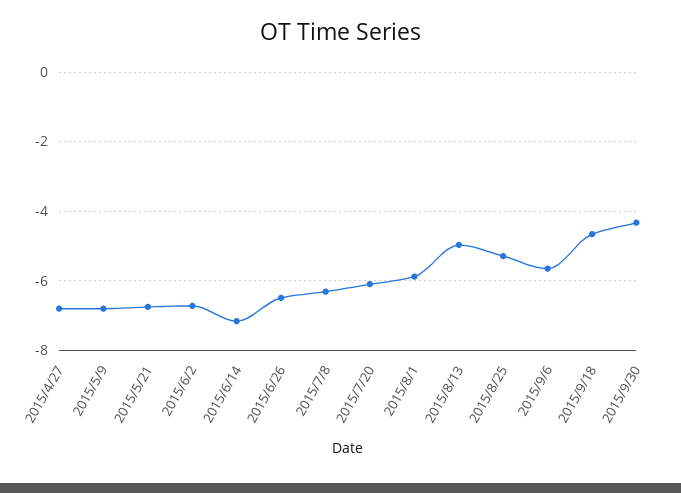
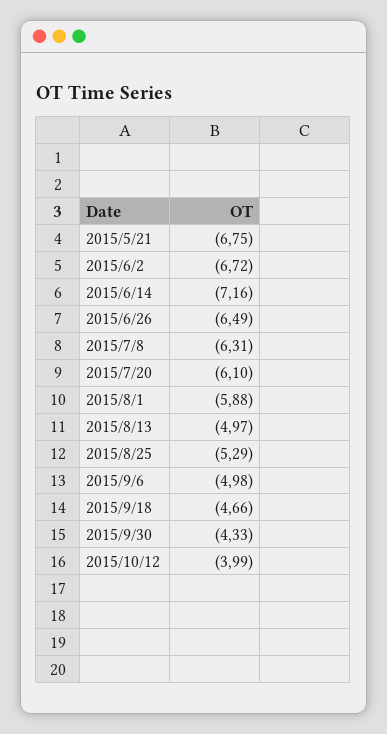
2015/4/27: -6.8 -> none
2015/5/9: -6.8 -> none
2015/9/6: -5.6 -> -4.98
2015/10/12: none -> -3.99

